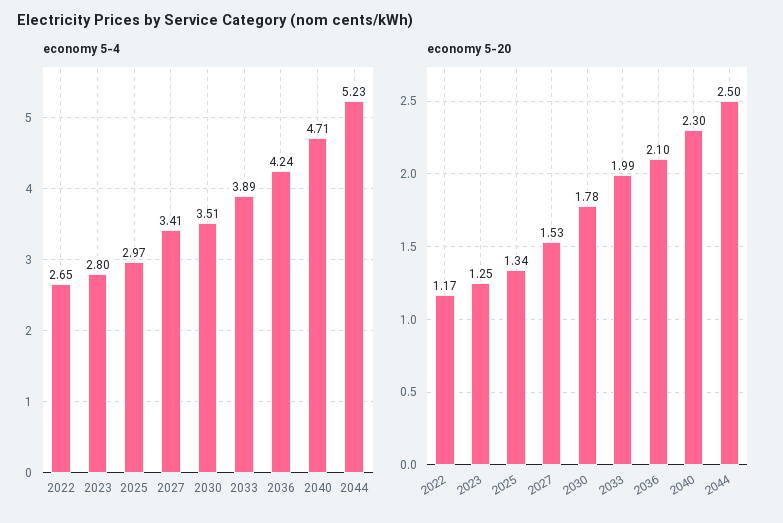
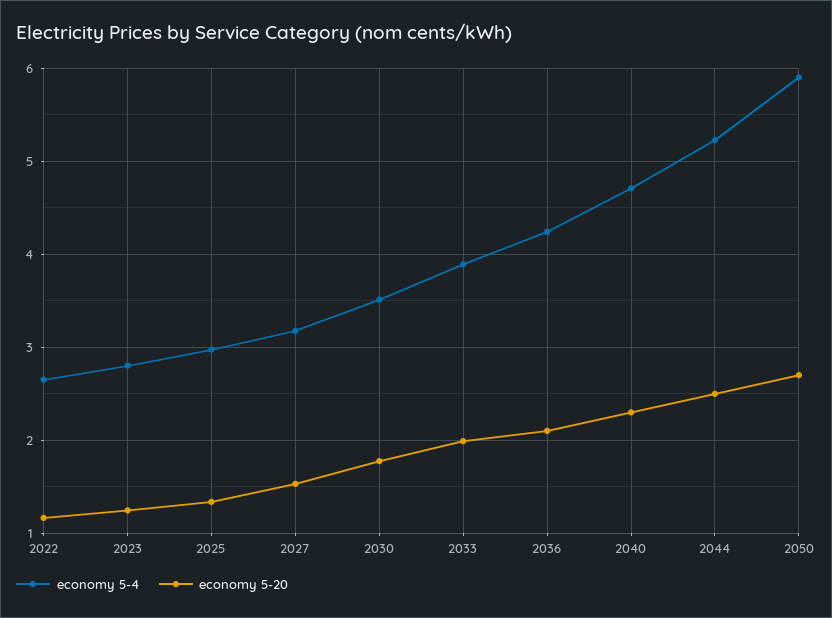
economy 5-4, 2027: 3.41 -> 3.2
economy 5-4, 2050: none -> 5.9
economy 5-20, 2050: none -> 2.7

